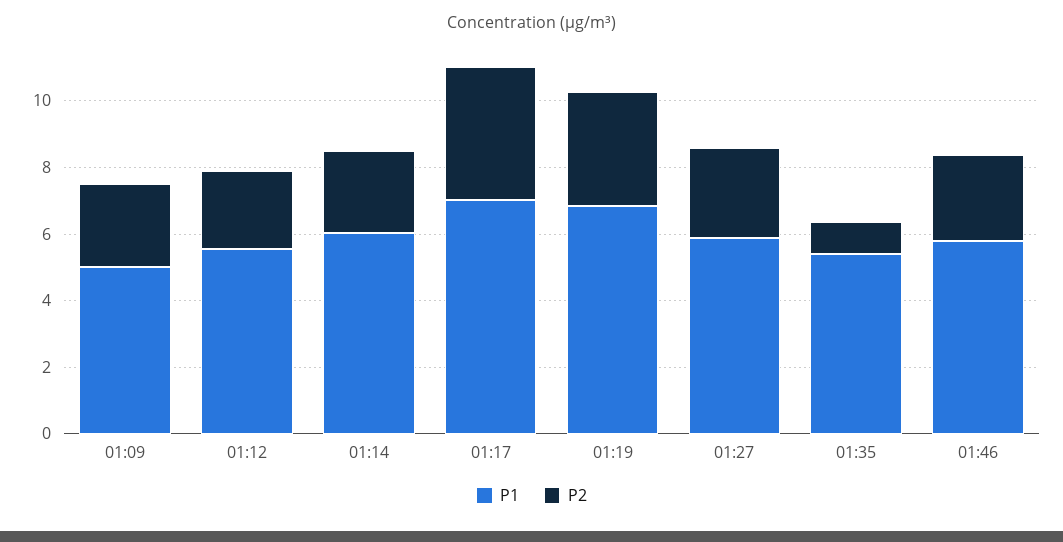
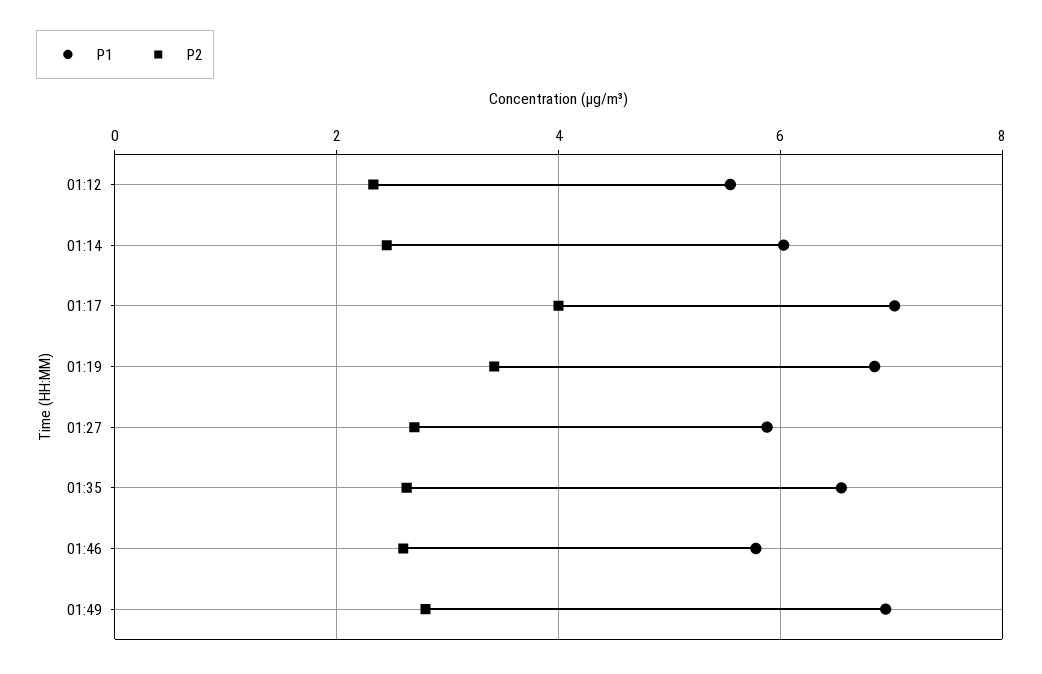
P1, 01:09: 5 -> none
P2, 01:09: 2.5 -> none
P1, 01:35: 5.5 -> 6.6
P2, 01:35: 1 -> 2.6
P1, 01:49: none -> 7
P2, 01:49: none -> 2.8

